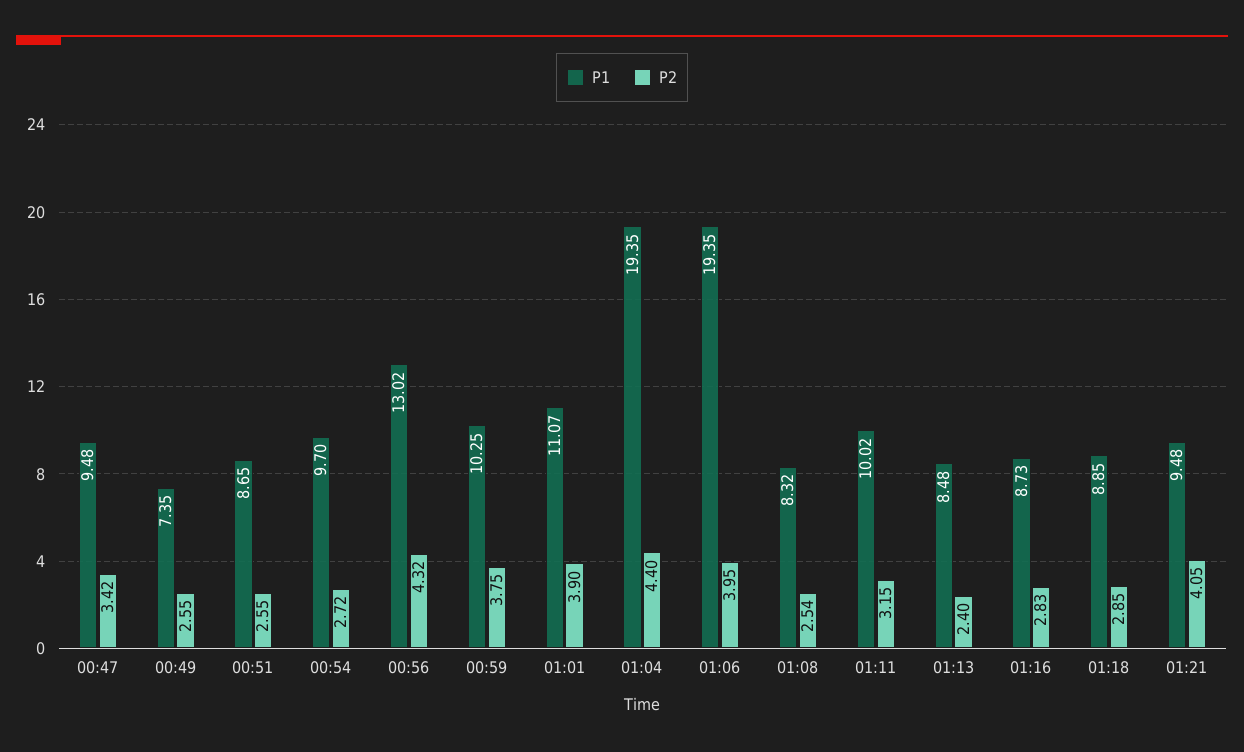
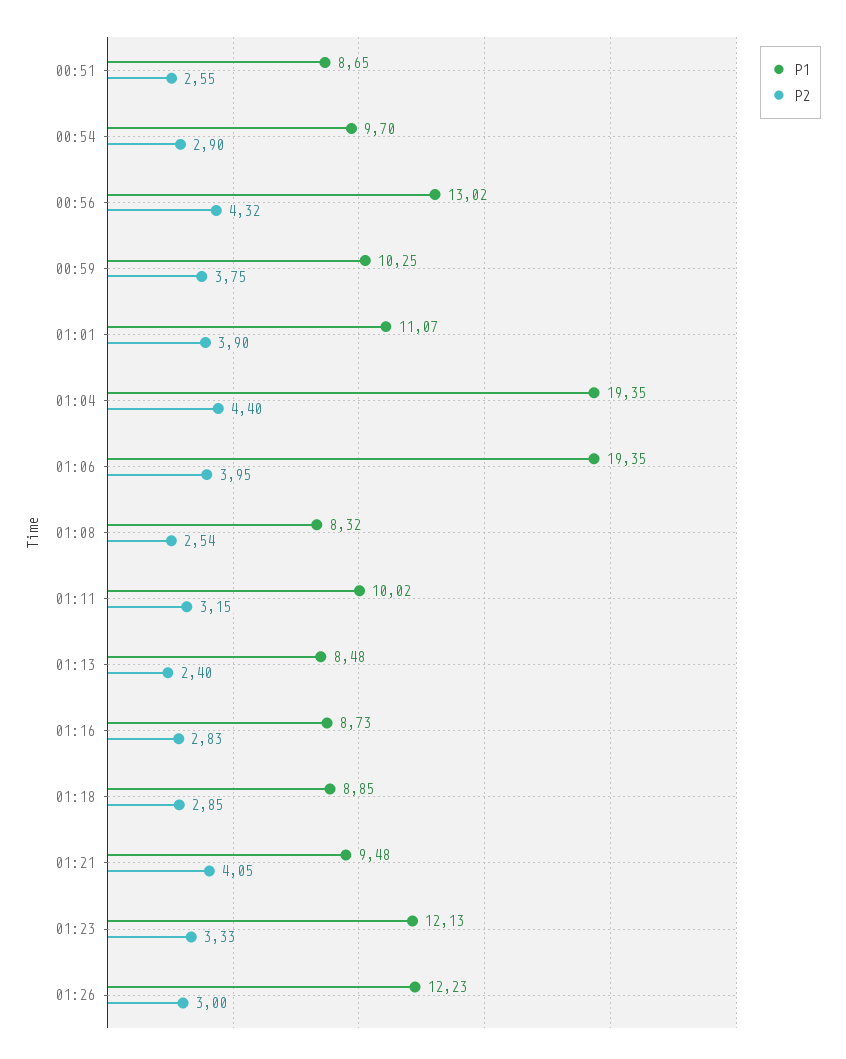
P1, 00:47: 9.48 -> none
P2, 00:47: 3.42 -> none
P1, 00:49: 7.35 -> none
P2, 00:49: 2.55 -> none
P2, 00:54: 2.72 -> 2.9
P1, 01:23: none -> 12.13
P2, 01:23: none -> 3.33
P1, 01:26: none -> 12.23
P2, 01:26: none -> 3

